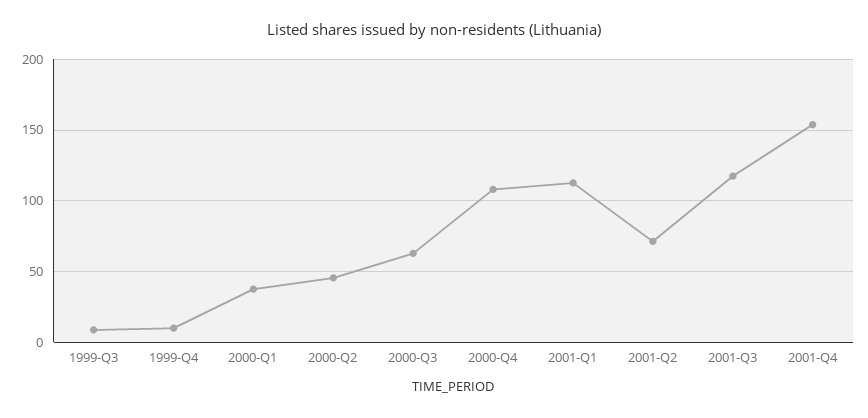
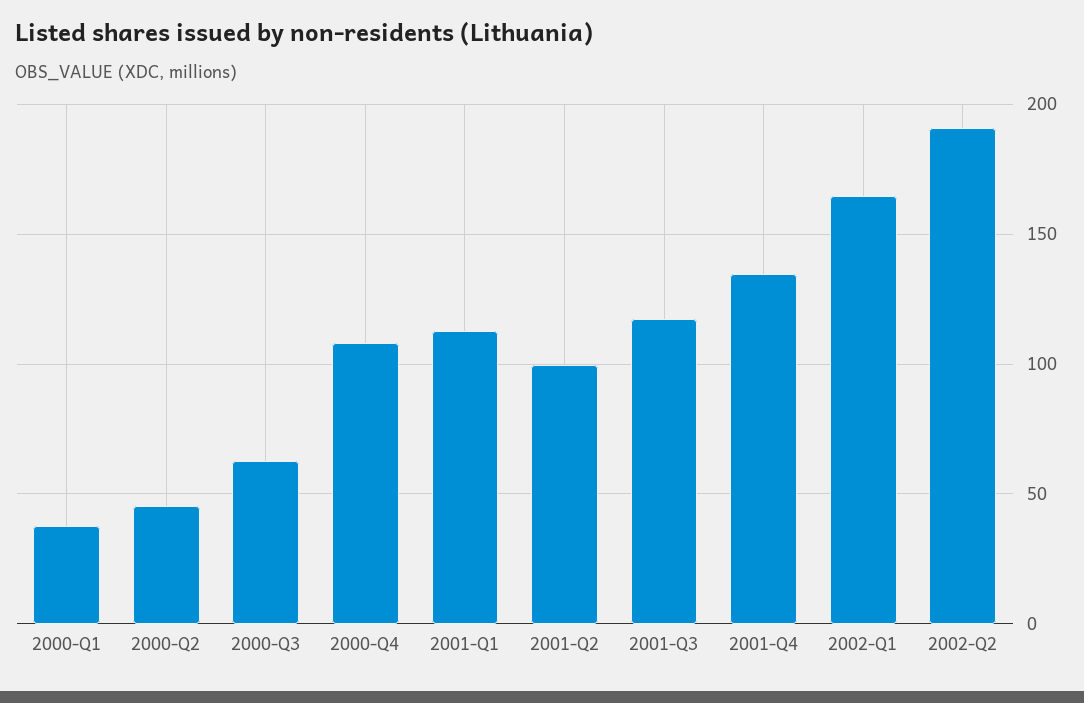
1999-Q3: 10 -> none
1999-Q4: 10 -> none
2001-Q2: 70 -> 100
2001-Q4: 155 -> 135
2002-Q1: none -> 165
2002-Q2: none -> 190

